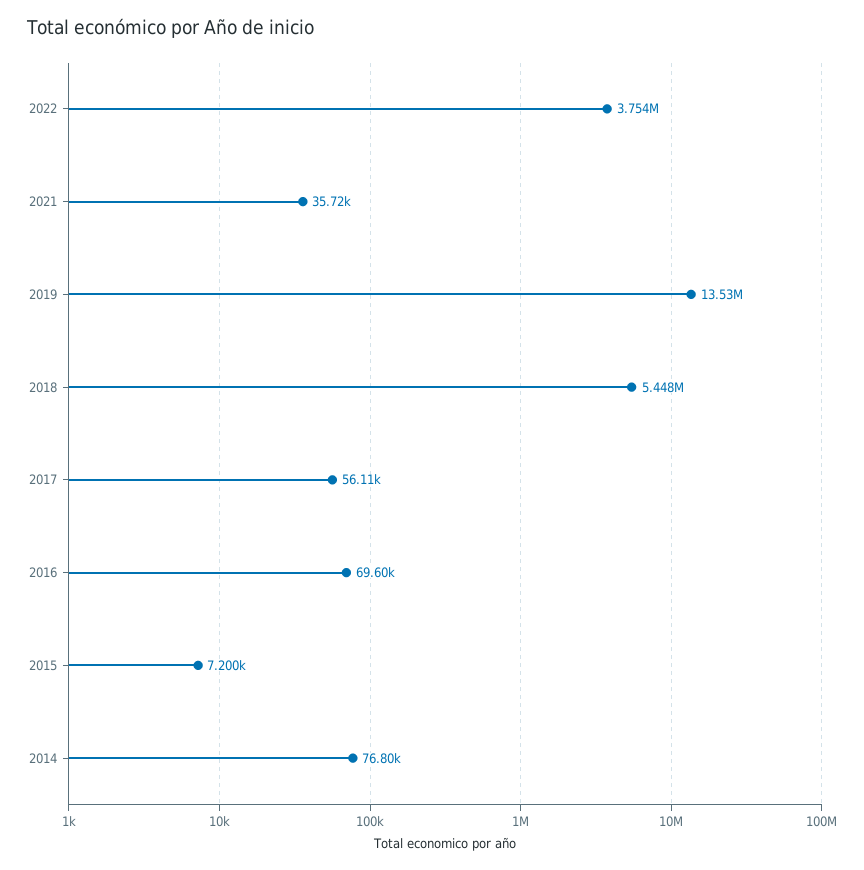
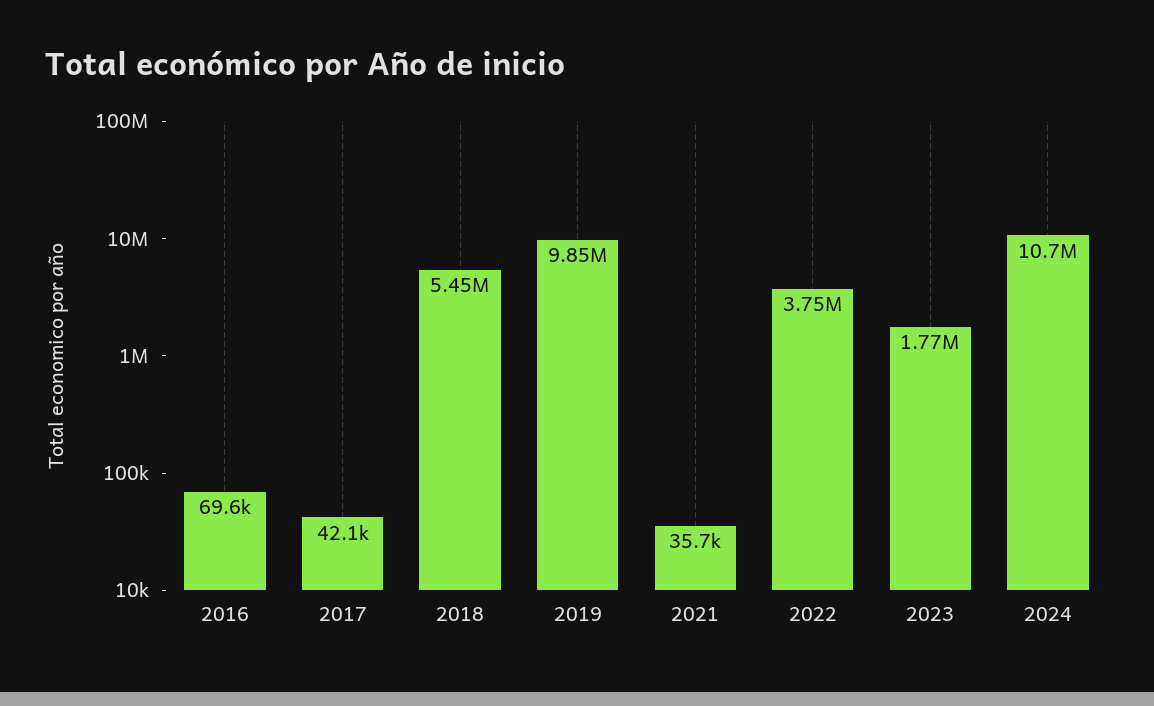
2019: 13530000 -> 9850000
2017: 56110 -> 42100
2015: 7200 -> none
2014: 76800 -> none
2023: none -> 1770000
2024: none -> 10700000

